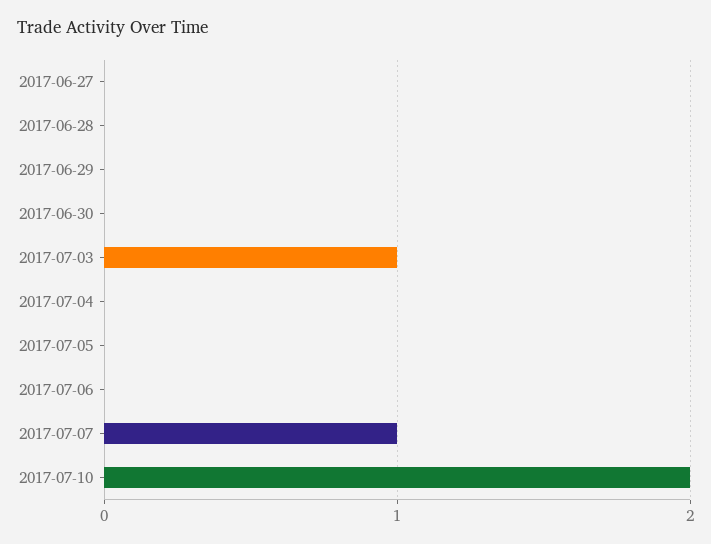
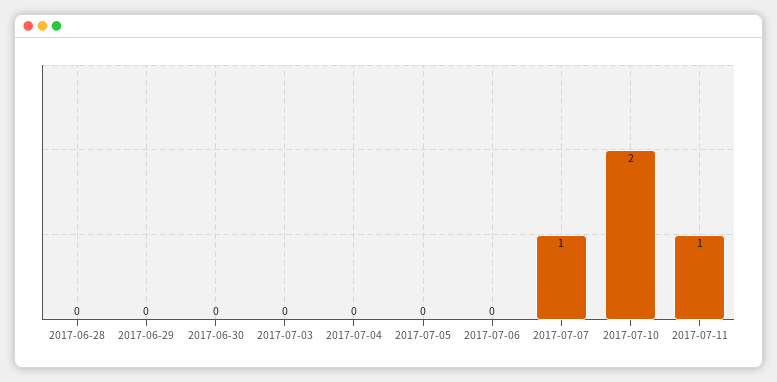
2017-06-27: 0 -> none
2017-07-03: 1 -> 0
2017-07-11: none -> 1

